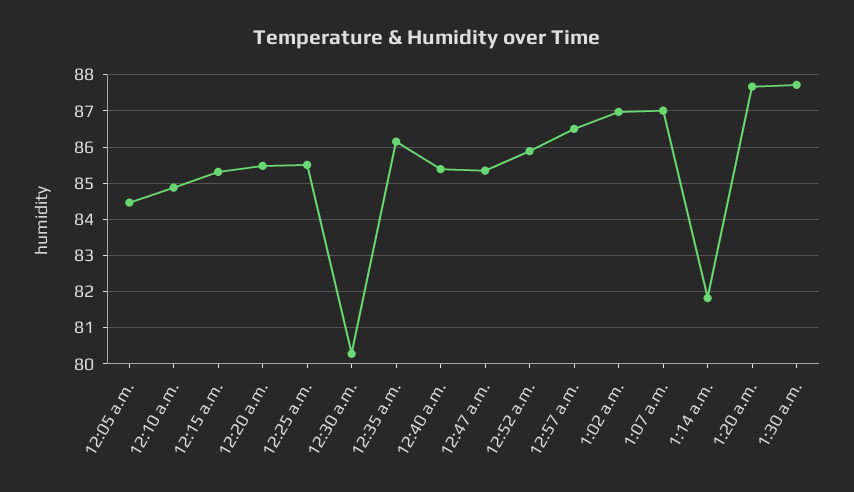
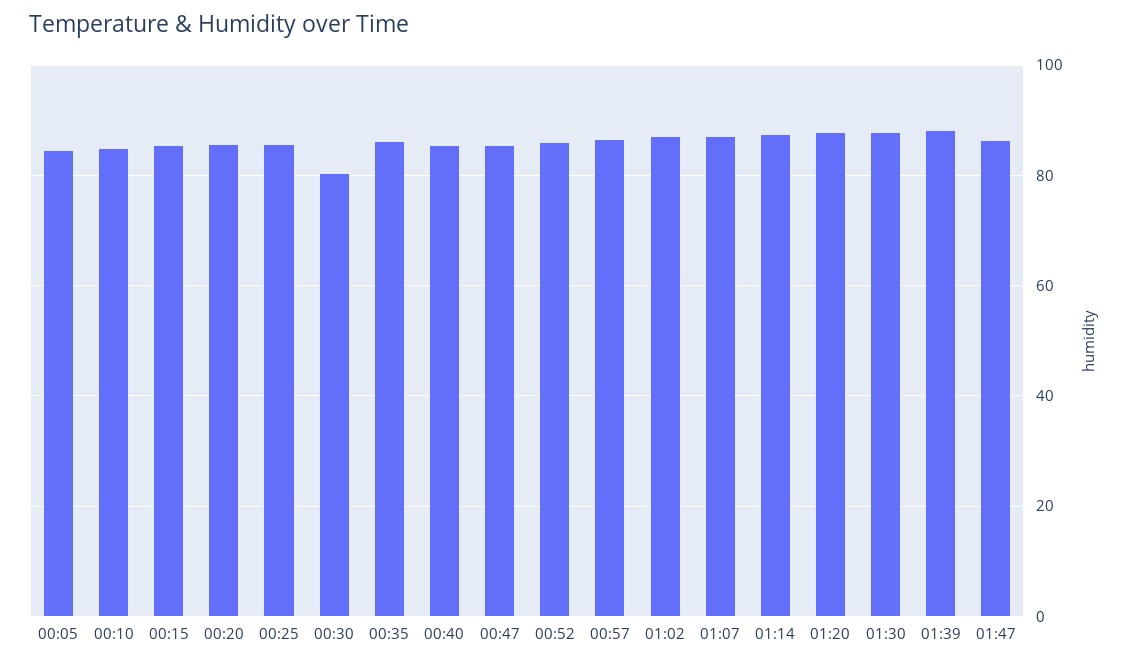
1:14 a.m.: 81.8 -> 88
01:39: none -> 88
01:47: none -> 86

